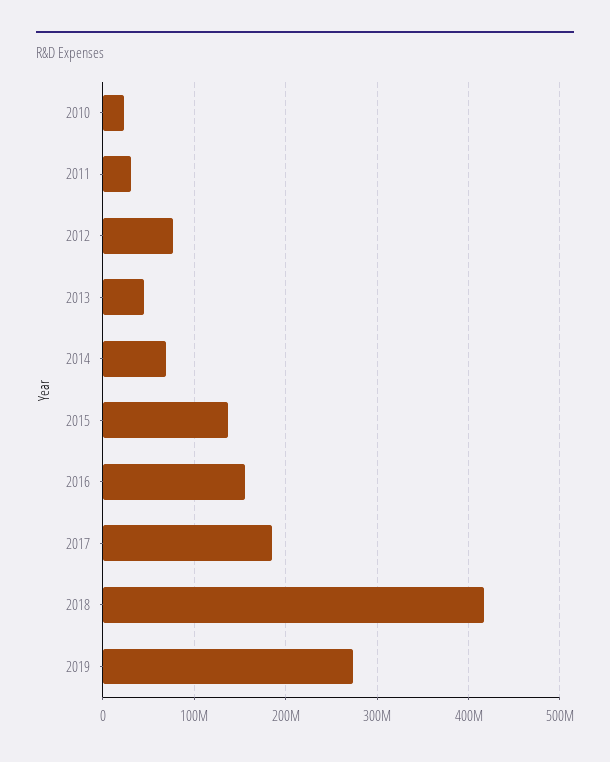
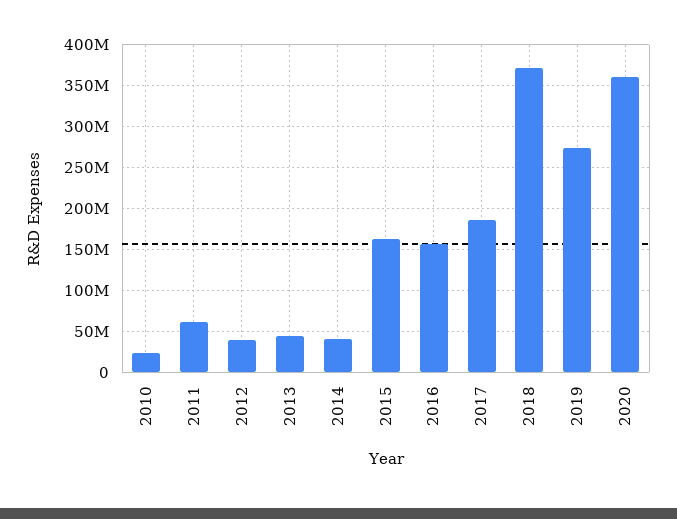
2011: 30000000 -> 60000000
2012: 80000000 -> 40000000
2014: 70000000 -> 40000000
2015: 140000000 -> 160000000
2018: 420000000 -> 370000000
2020: none -> 360000000

